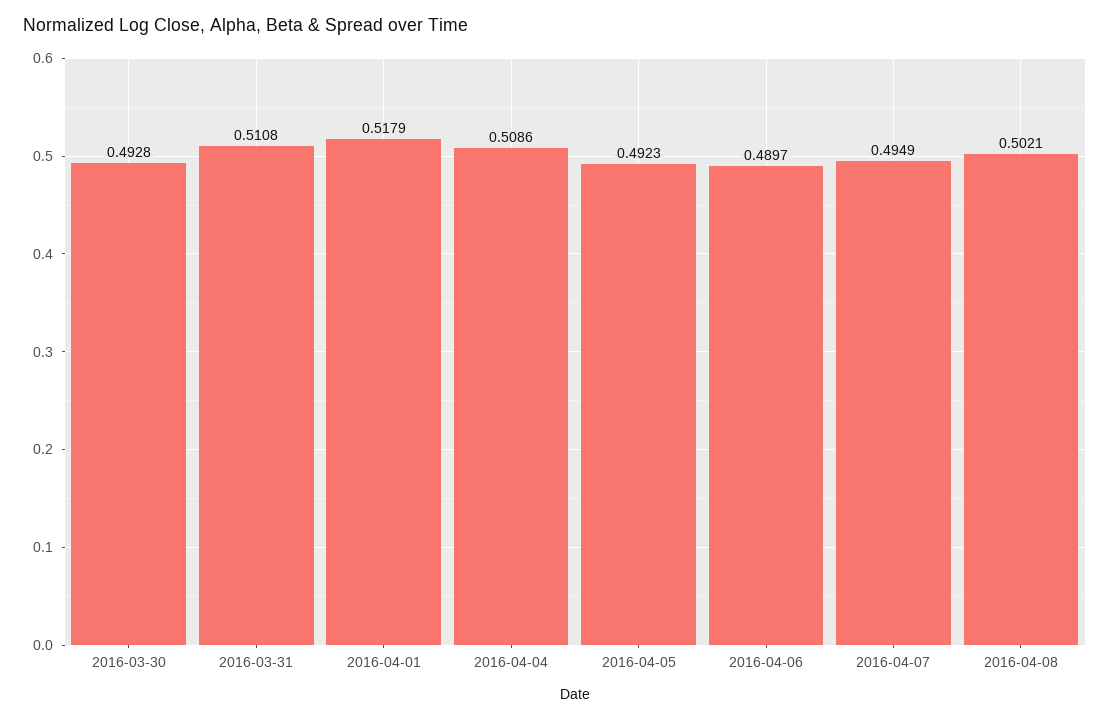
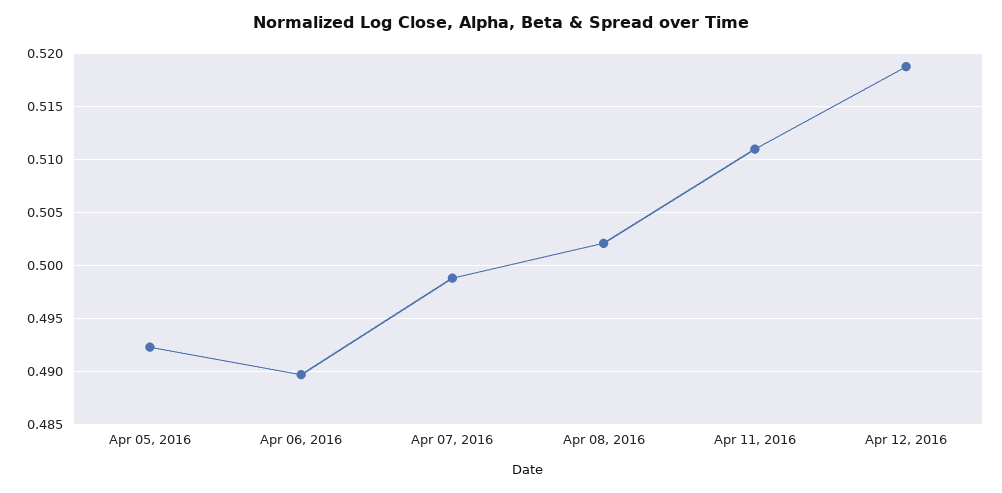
2016-03-30: 0.4928 -> none
2016-03-31: 0.5108 -> none
2016-04-01: 0.5179 -> none
2016-04-04: 0.5086 -> none
2016-04-07: 0.4949 -> 0.499
Apr 11, 2016: none -> 0.511
Apr 12, 2016: none -> 0.519

